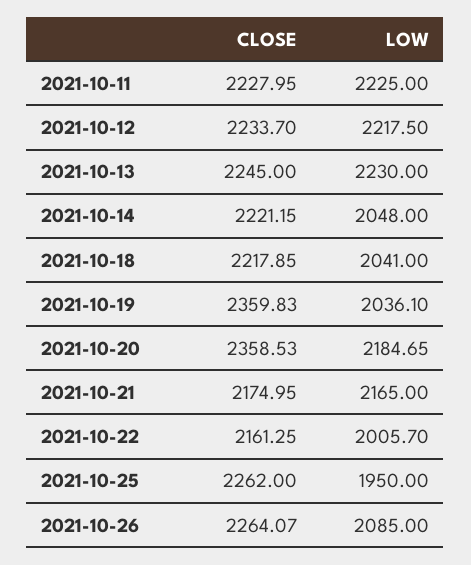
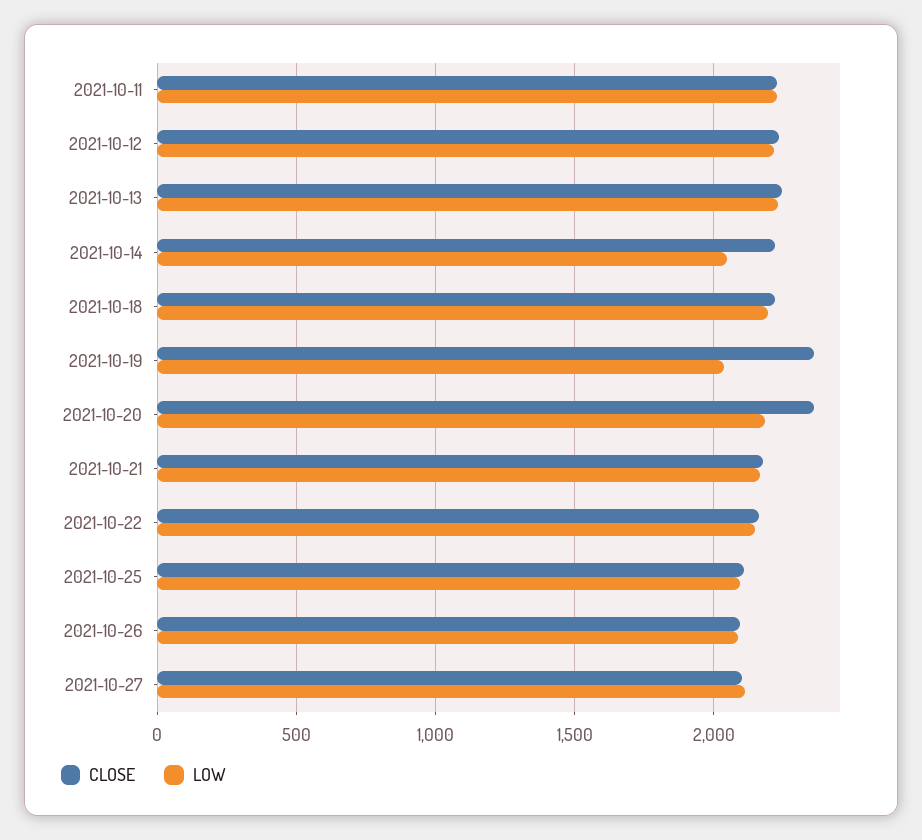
LOW, 2021-10-18: 2041 -> 2200
LOW, 2021-10-22: 2005.7 -> 2150
CLOSE, 2021-10-25: 2262 -> 2100
LOW, 2021-10-25: 1950 -> 2100
CLOSE, 2021-10-26: 2264.07 -> 2100
CLOSE, 2021-10-27: none -> 2100
LOW, 2021-10-27: none -> 2100

